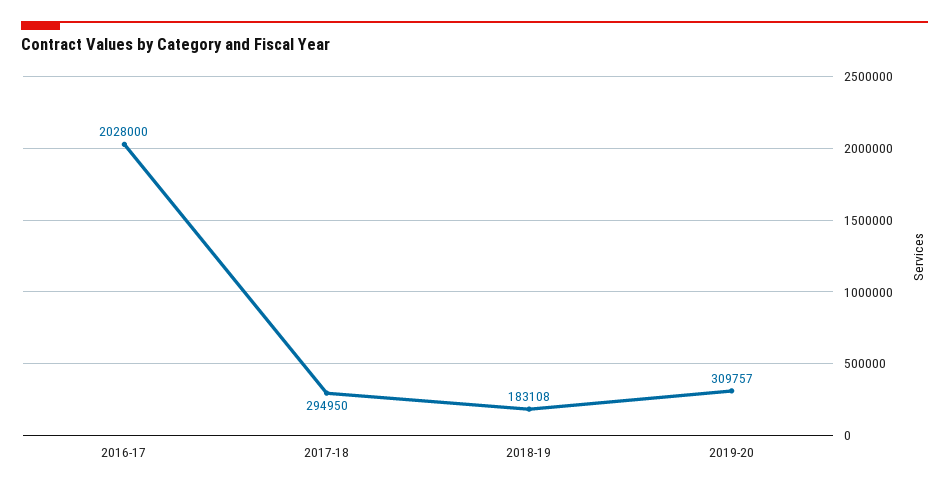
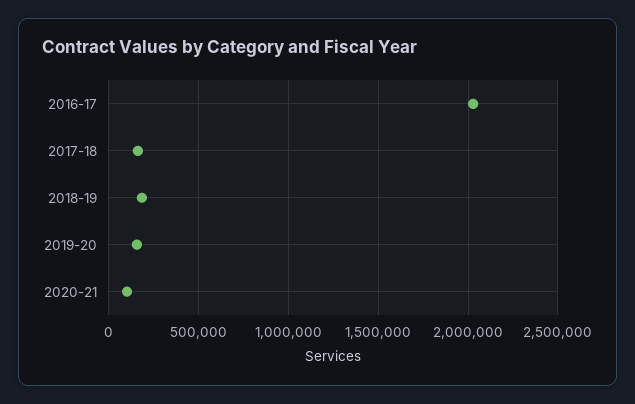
2017-18: 294950 -> 150000
2019-20: 309757 -> 150000
2020-21: none -> 100000

